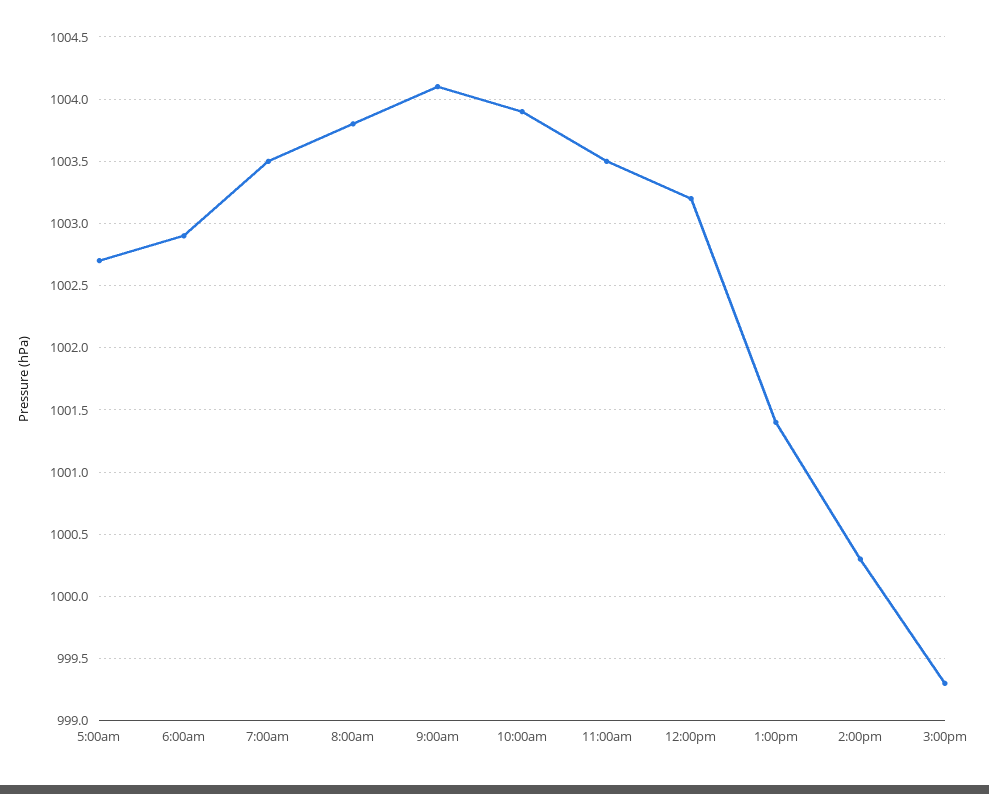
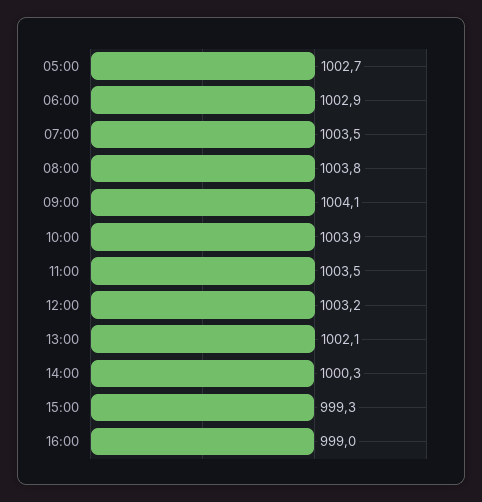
1:00pm: 1001.4 -> 1002.1
16:00: none -> 999

